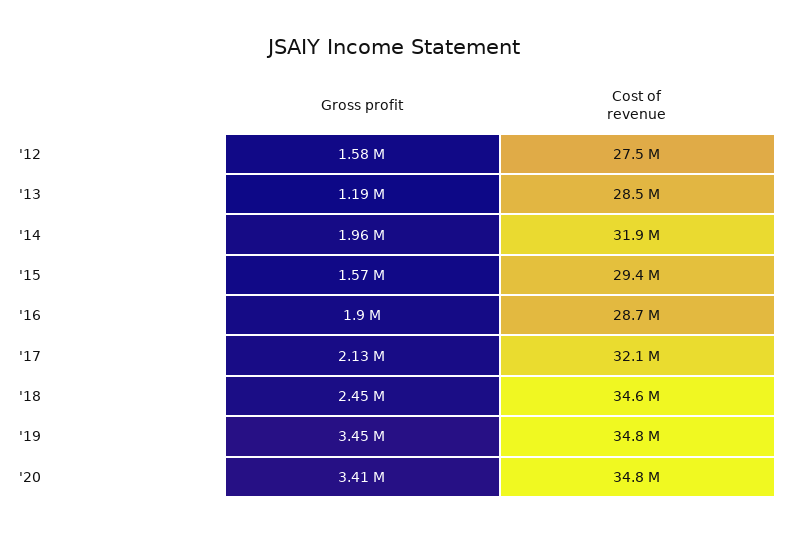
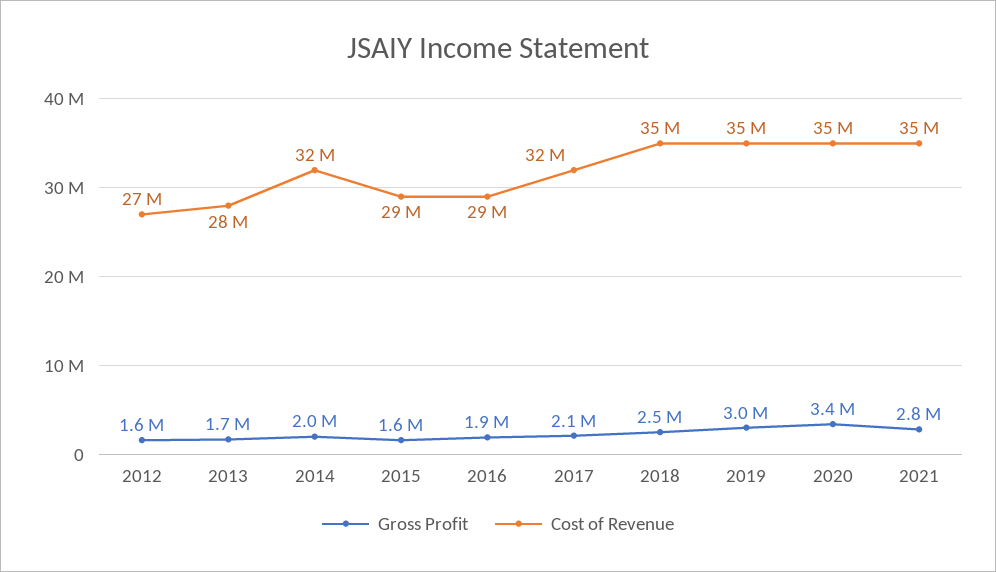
Gross profit, '13: 1190000 -> 1700000
Gross profit, '19: 3450000 -> 3000000
Gross profit, 2021: none -> 2800000
Cost of revenue, 2021: none -> 35000000

